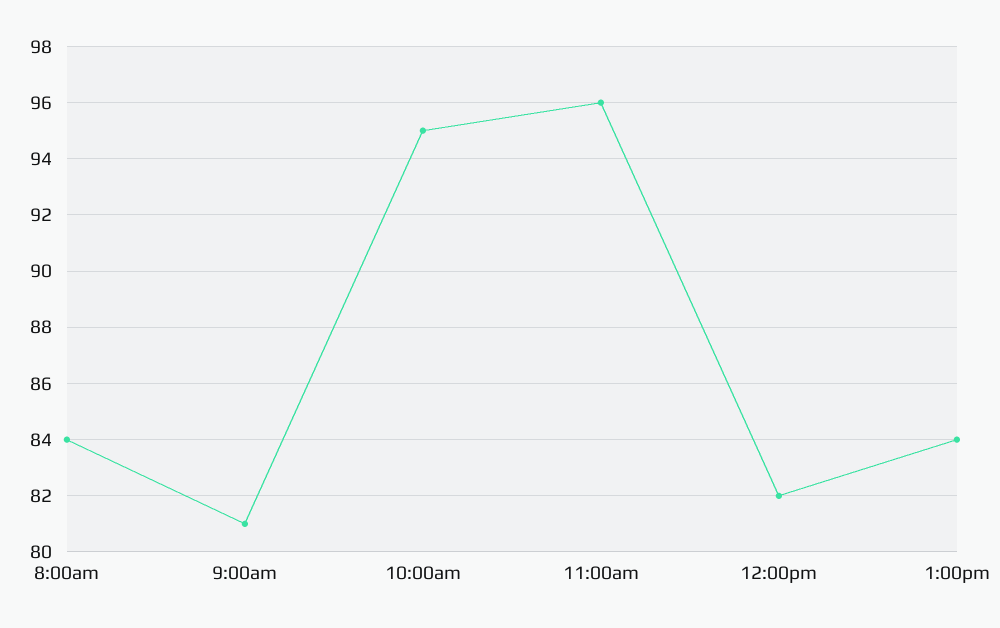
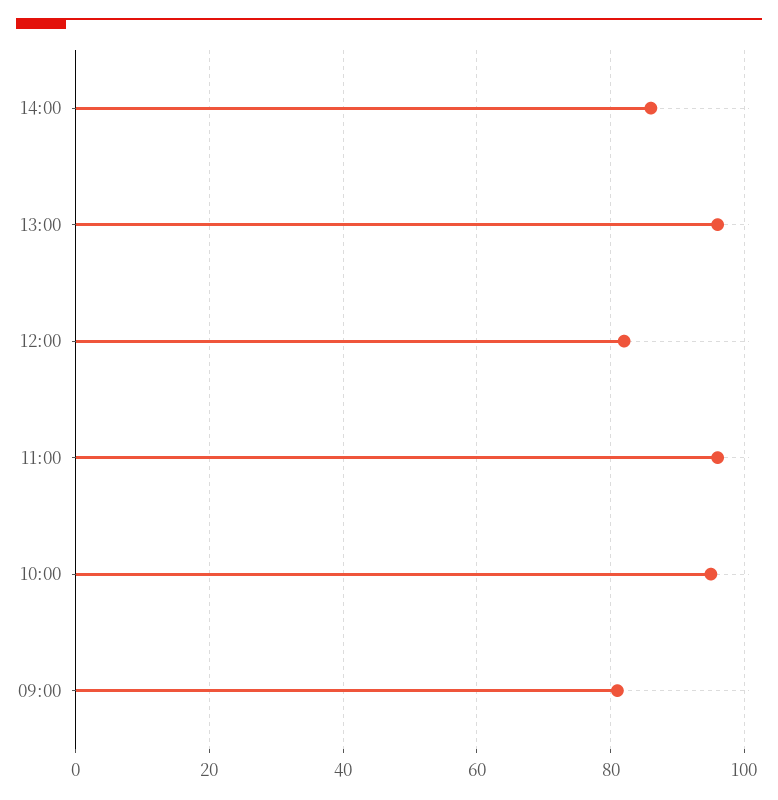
8:00am: 84 -> none
1:00pm: 84 -> 95
14:00: none -> 85

